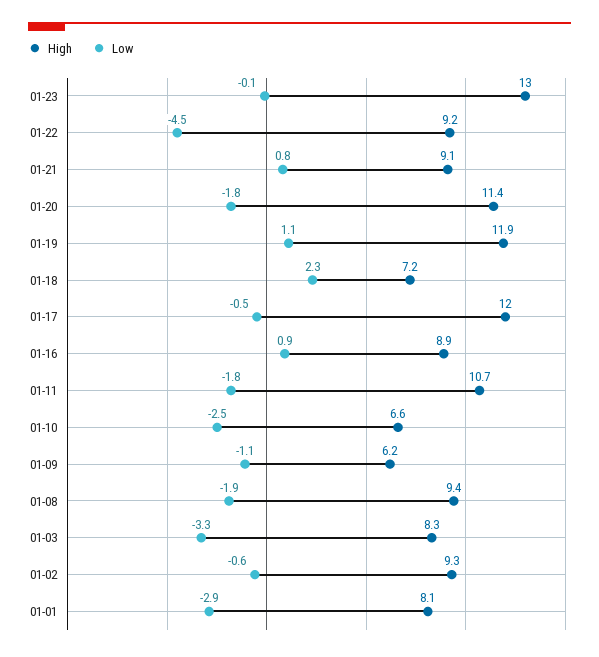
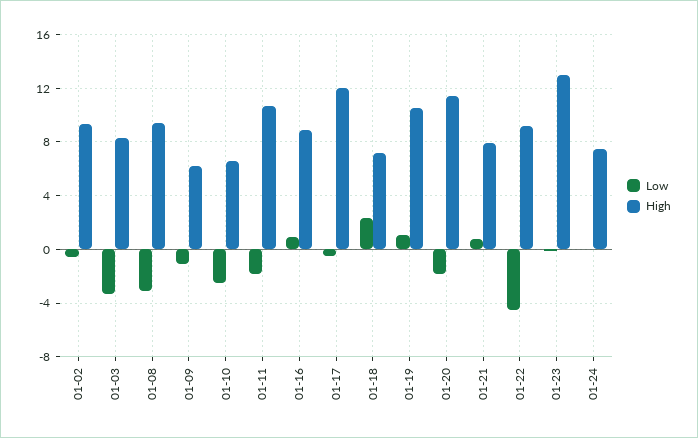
High, 01-21: 9.1 -> 8
High, 01-19: 11.9 -> 10.5
Low, 01-08: -1.9 -> -3
High, 01-01: 8.1 -> none
Low, 01-01: -2.9 -> none
Low, 01-24: none -> 0
High, 01-24: none -> 7.5

